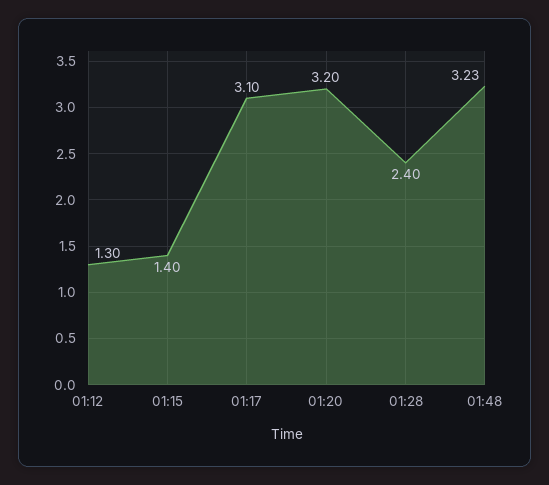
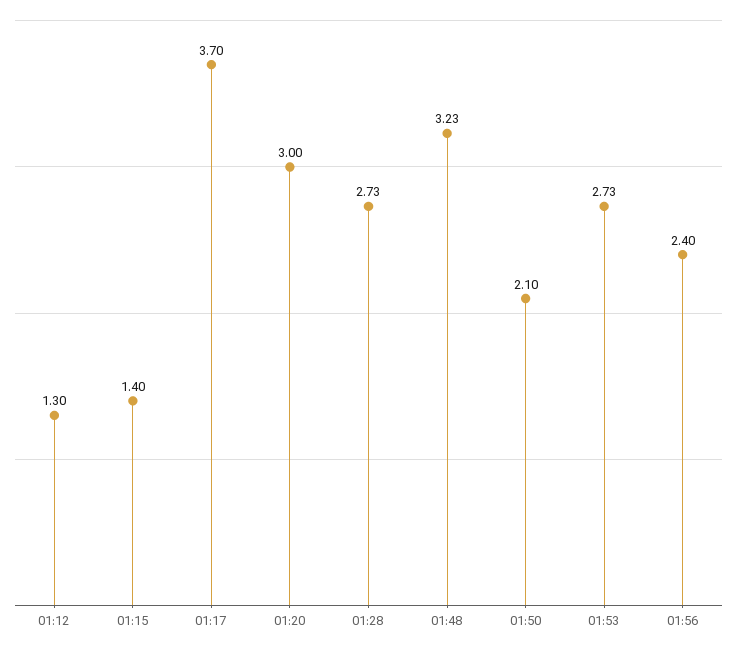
01:17: 3.1 -> 3.7
01:20: 3.2 -> 3
01:28: 2.4 -> 2.73
01:50: none -> 2.1
01:53: none -> 2.73
01:56: none -> 2.4

